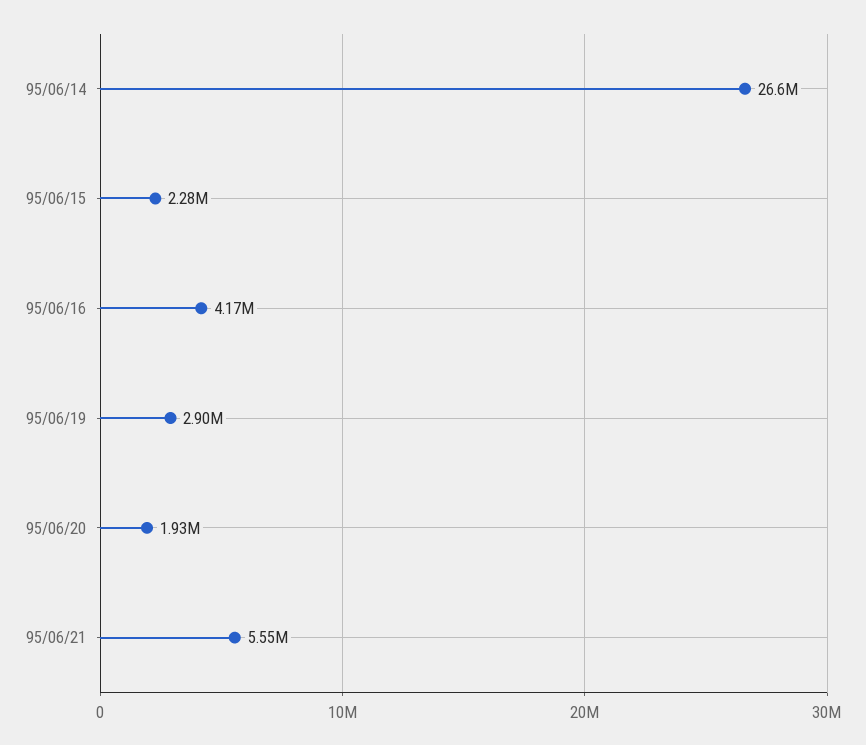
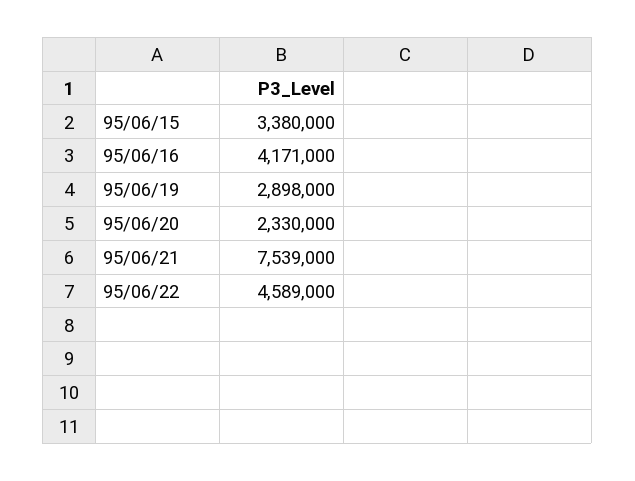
95/06/14: 26600000 -> none
95/06/15: 2280000 -> 3380000
95/06/20: 1930000 -> 2330000
95/06/21: 5550000 -> 7539000
95/06/22: none -> 4589000

